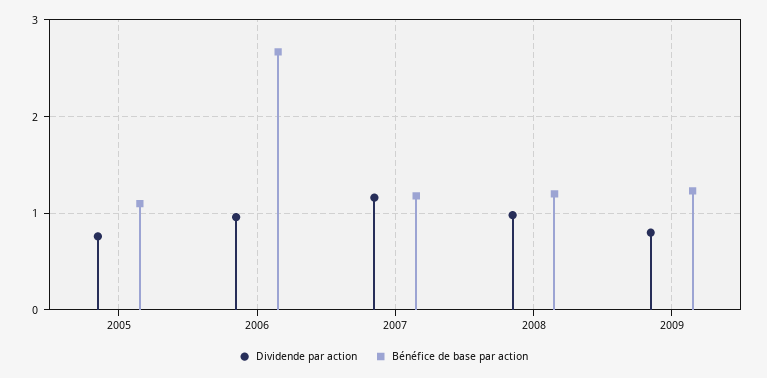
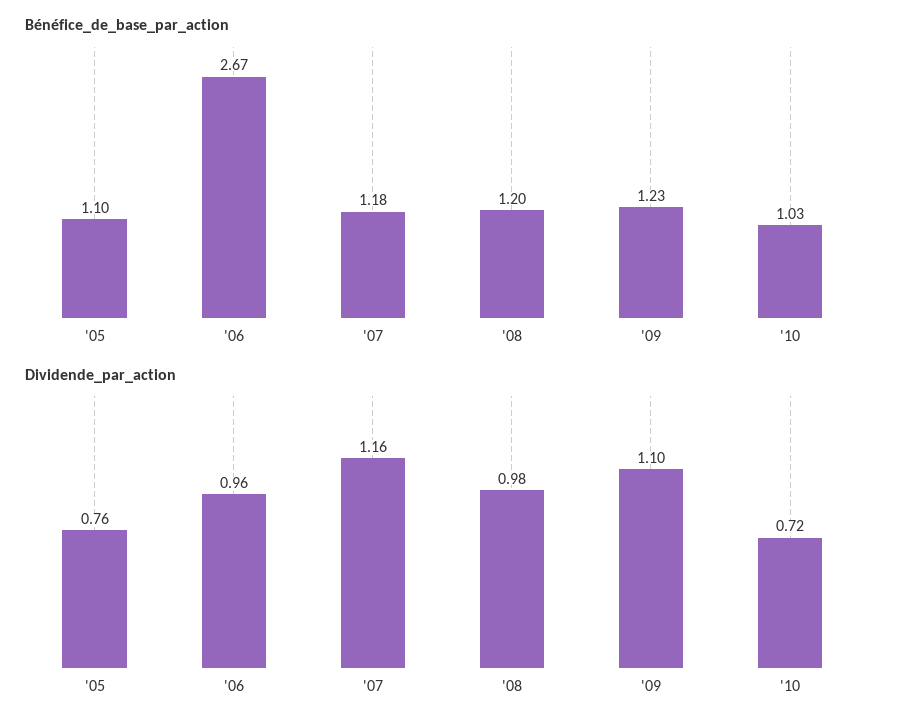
Dividende par action, 2009: 0.8 -> 1.1
Bénéfice de base par action, '10: none -> 1.03
Dividende par action, '10: none -> 0.72

